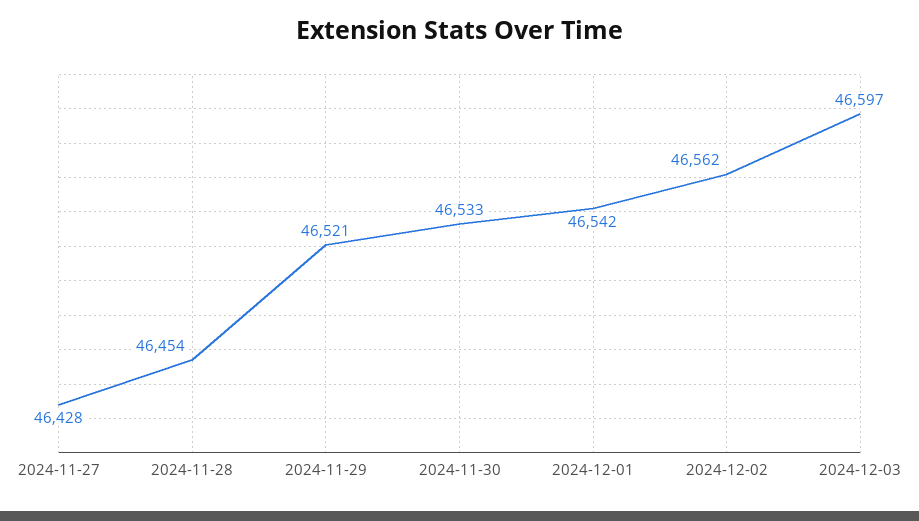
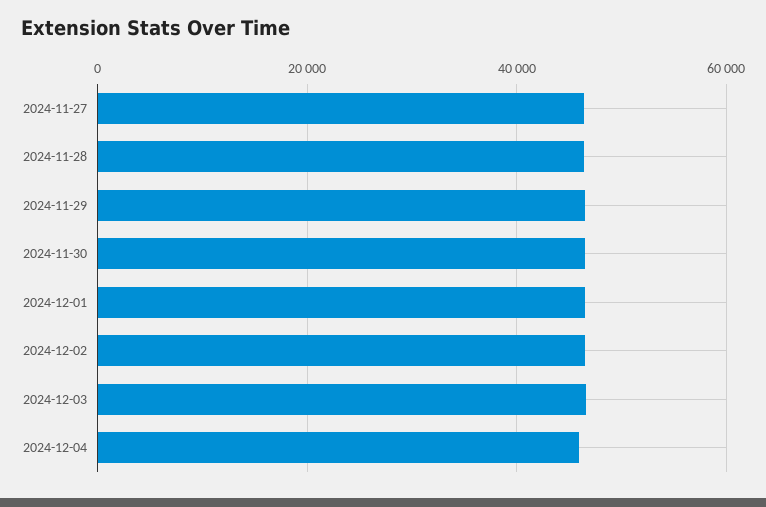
2024-12-04: none -> 46000

